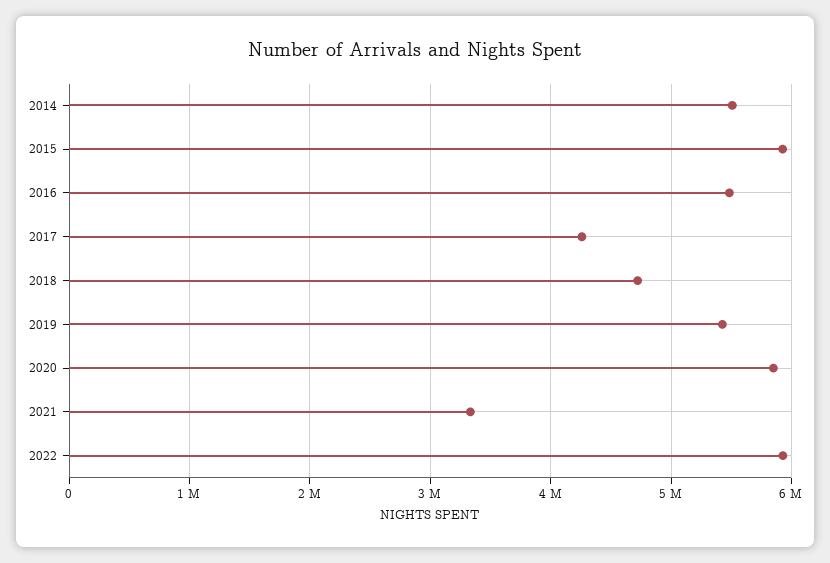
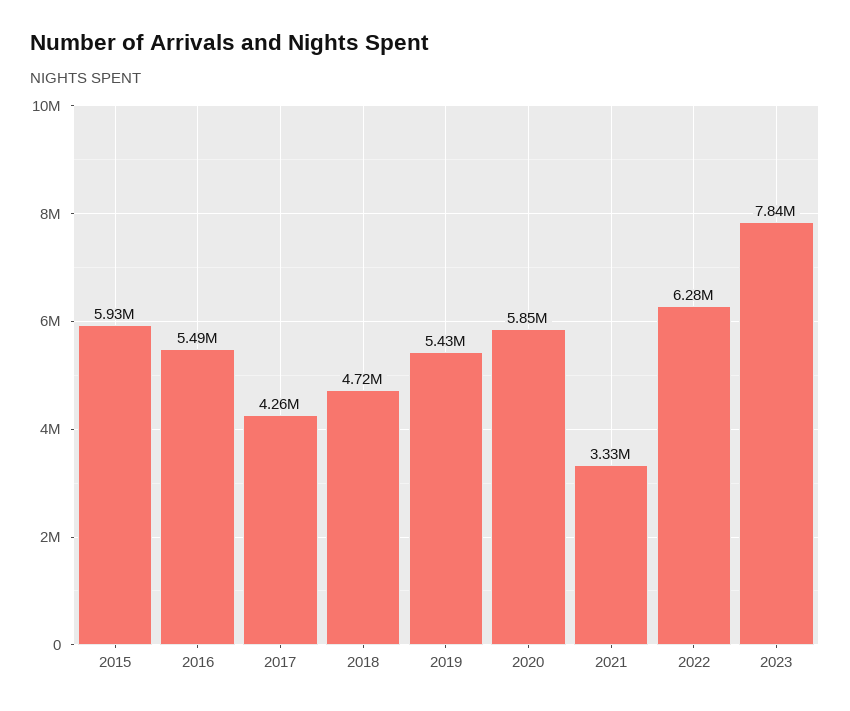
2014: 5500000 -> none
2022: 5900000 -> 6280000
2023: none -> 7840000

